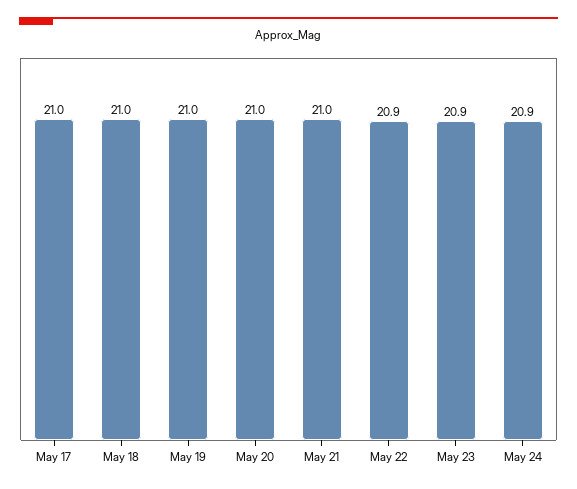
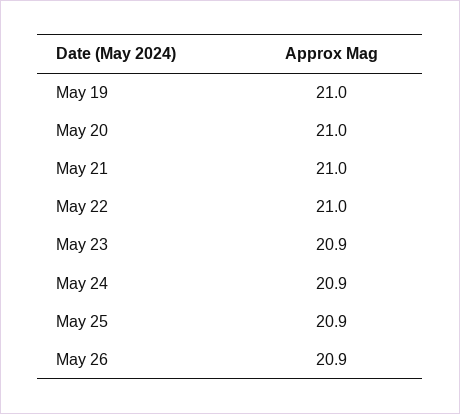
May 17: 21 -> none
May 18: 21 -> none
May 22: 20.9 -> 21
May 25: none -> 20.9
May 26: none -> 20.9

